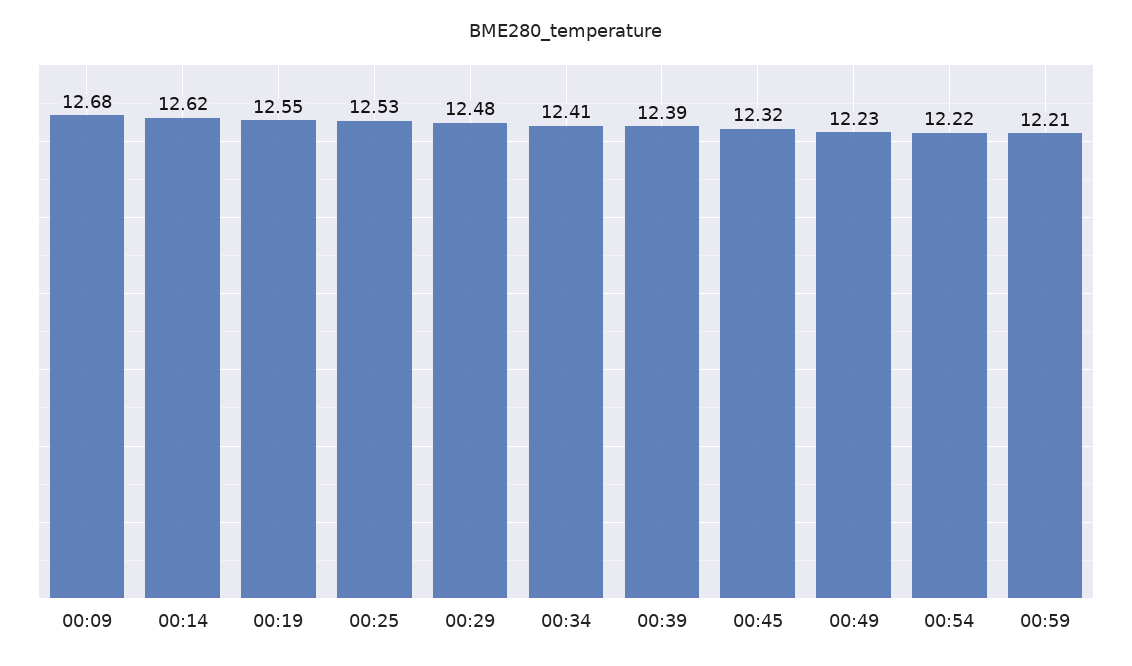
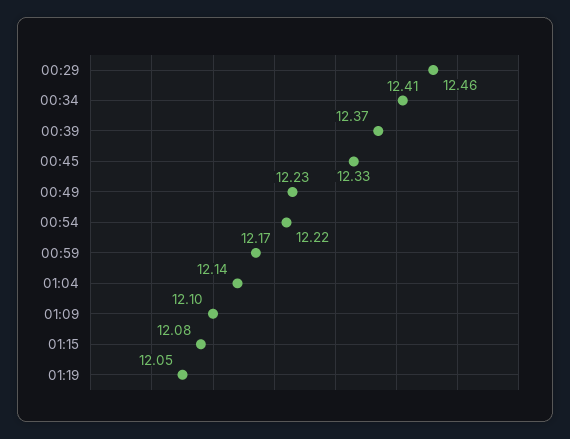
00:09: 12.68 -> none
00:14: 12.62 -> none
00:19: 12.55 -> none
00:25: 12.53 -> none
00:29: 12.48 -> 12.46
00:39: 12.39 -> 12.37
00:45: 12.32 -> 12.33
00:59: 12.21 -> 12.17
01:04: none -> 12.14
01:09: none -> 12.1
01:15: none -> 12.08
01:19: none -> 12.05

